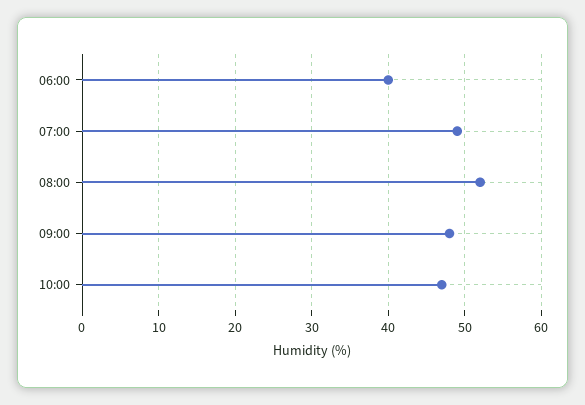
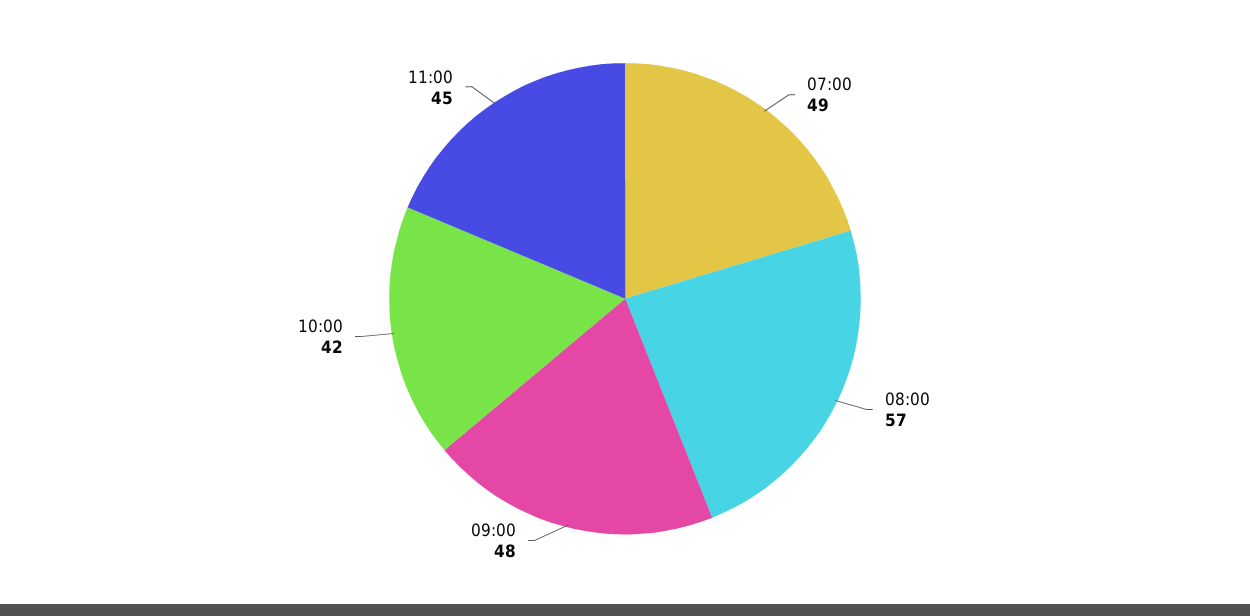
06:00: 40 -> none
08:00: 52 -> 57
10:00: 47 -> 42
11:00: none -> 45

